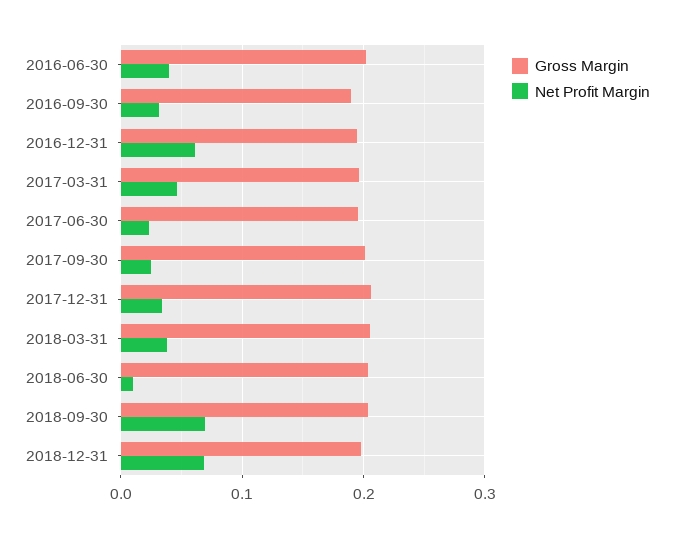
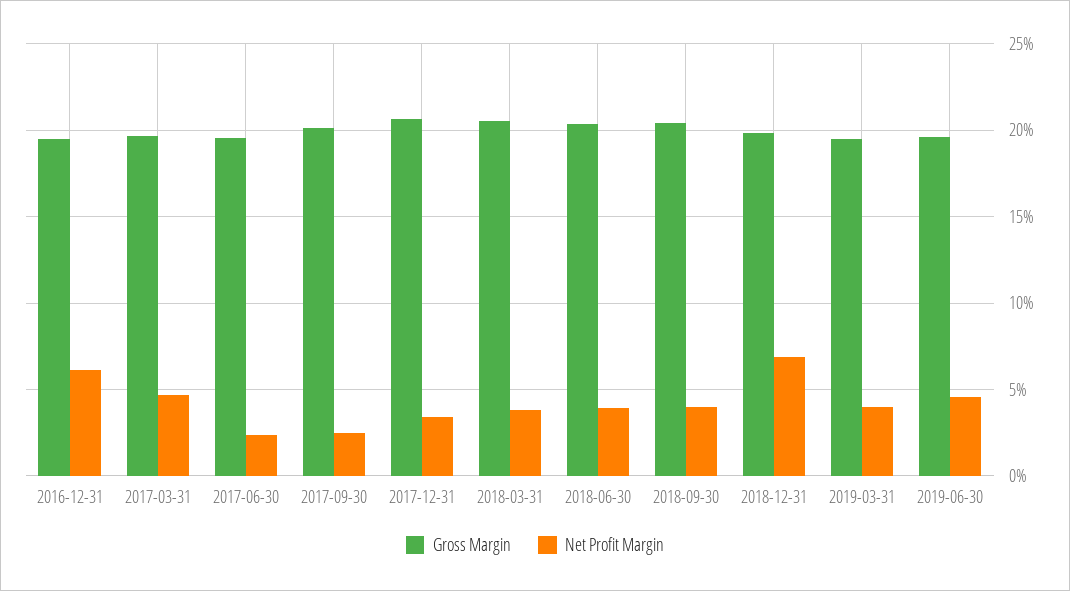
Gross Margin, 2016-06-30: 0.2 -> none
Net Profit Margin, 2016-06-30: 0.04 -> none
Gross Margin, 2016-09-30: 0.19 -> none
Net Profit Margin, 2016-09-30: 0.03 -> none
Net Profit Margin, 2018-06-30: 0.01 -> 0.04
Net Profit Margin, 2018-09-30: 0.07 -> 0.04
Gross Margin, 2019-03-31: none -> 0.195
Net Profit Margin, 2019-03-31: none -> 0.04
Gross Margin, 2019-06-30: none -> 0.195
Net Profit Margin, 2019-06-30: none -> 0.045

